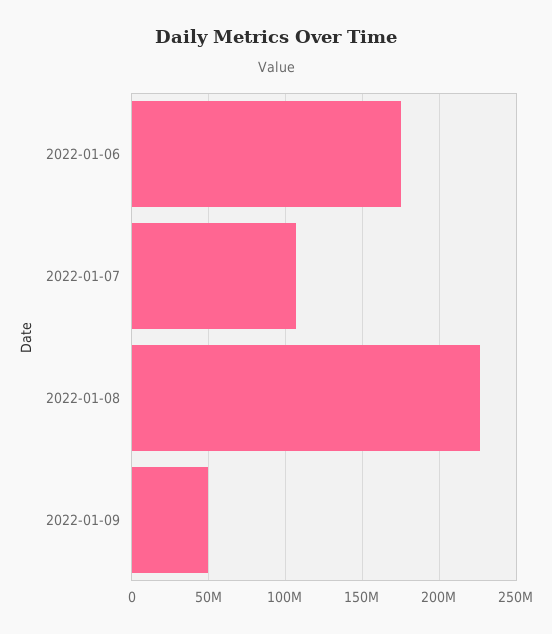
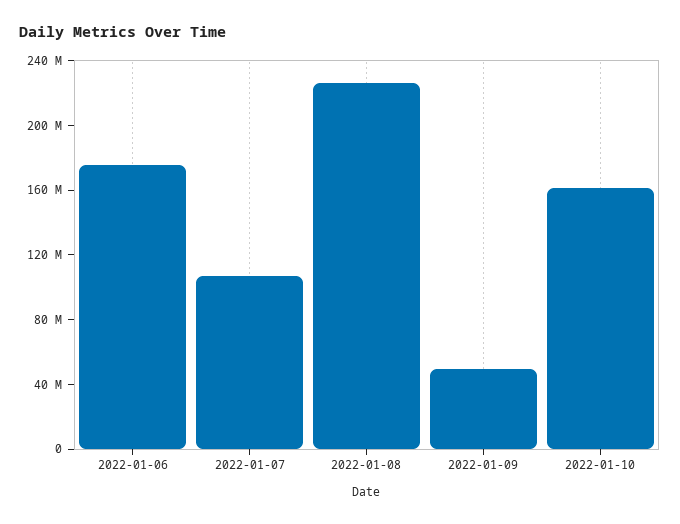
2022-01-10: none -> 160000000

